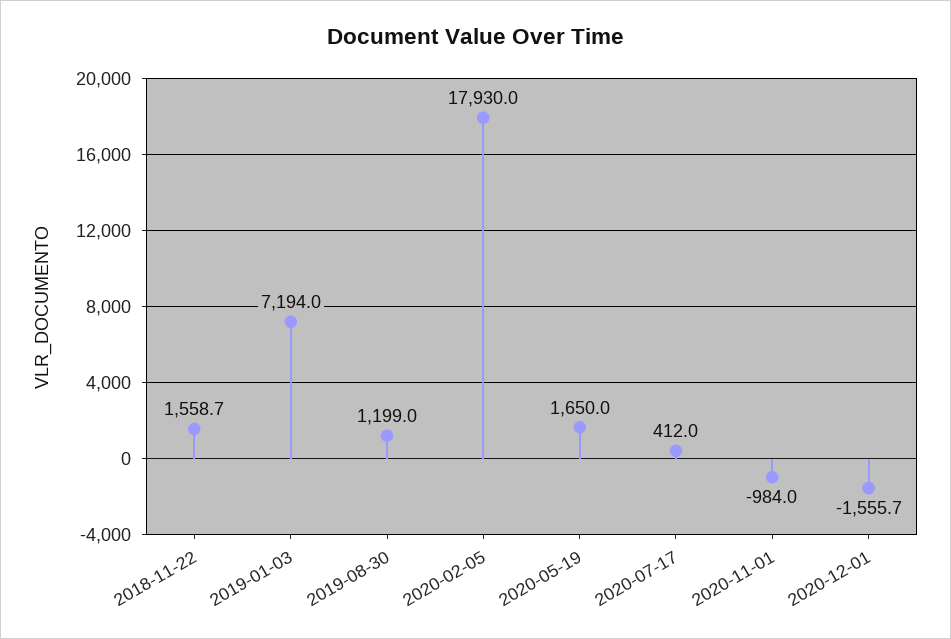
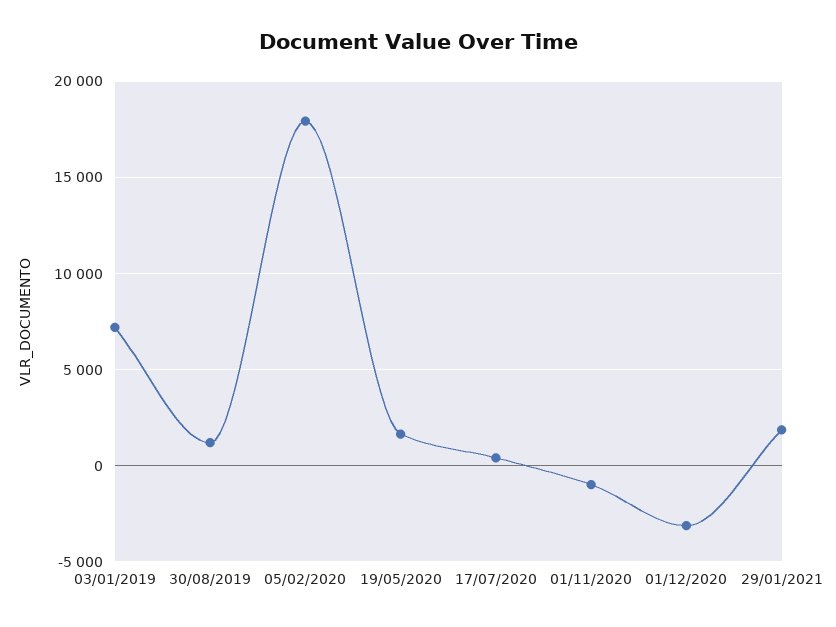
2018-11-22: 1558.7 -> none
2020-12-01: -1555.7 -> -3000
29/01/2021: none -> 2000

